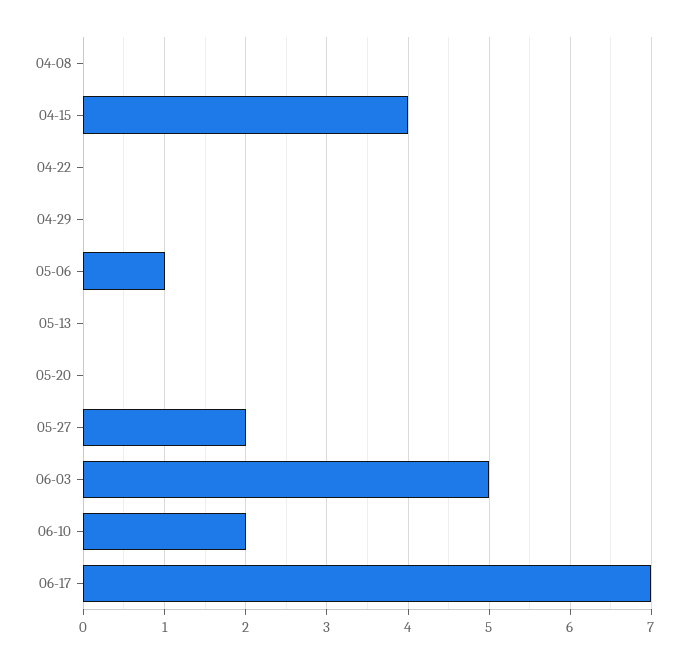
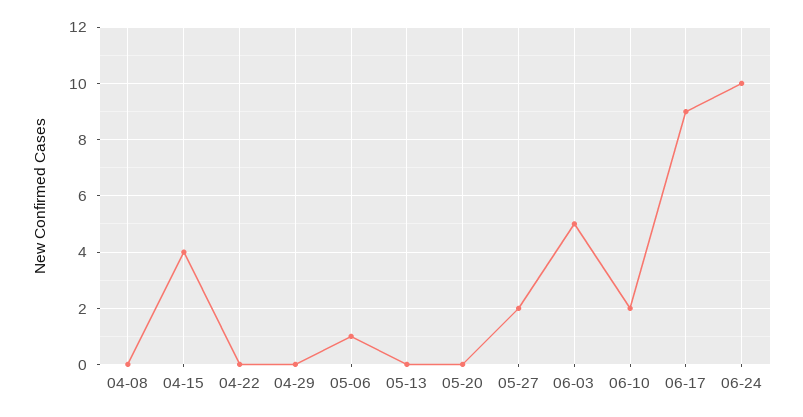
06-17: 7 -> 9
06-24: none -> 10

